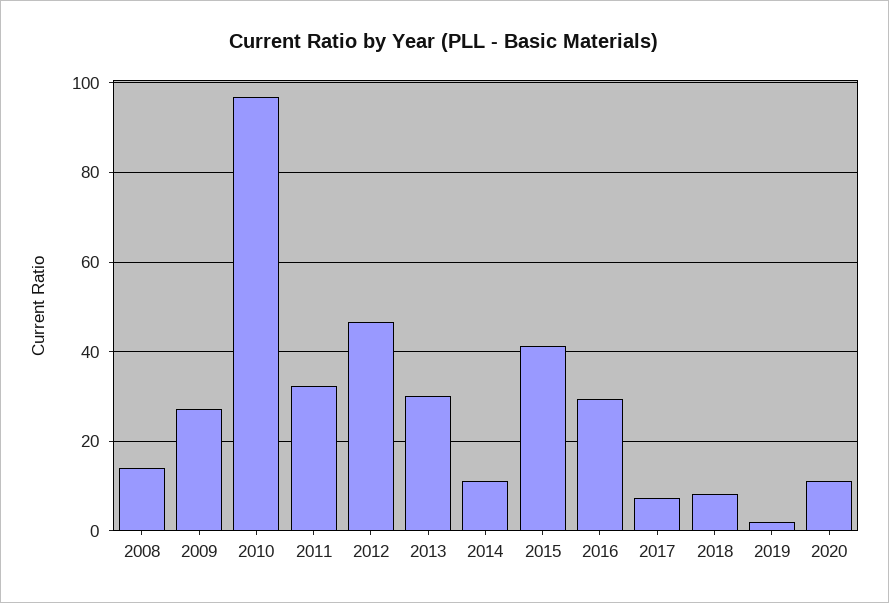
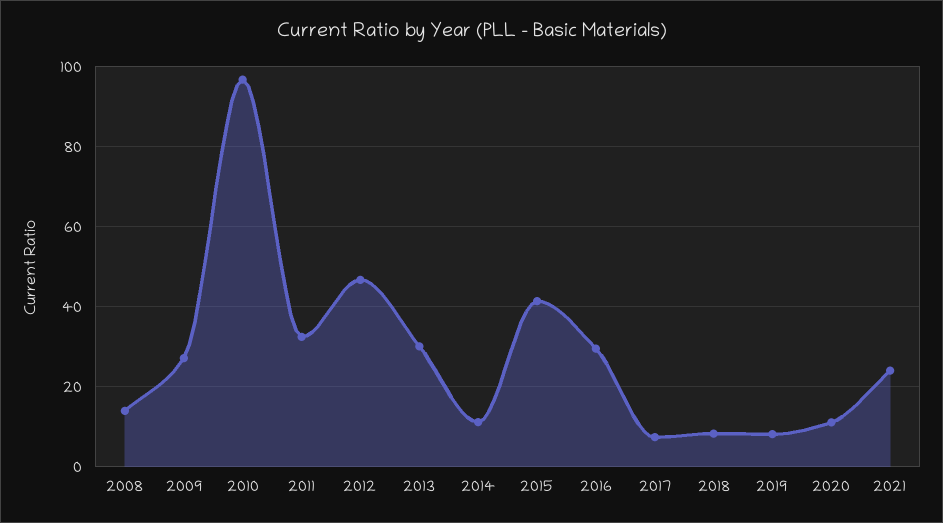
2019: 2 -> 8
2021: none -> 24

